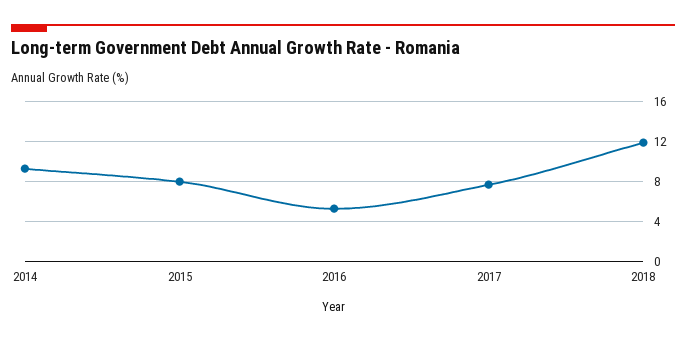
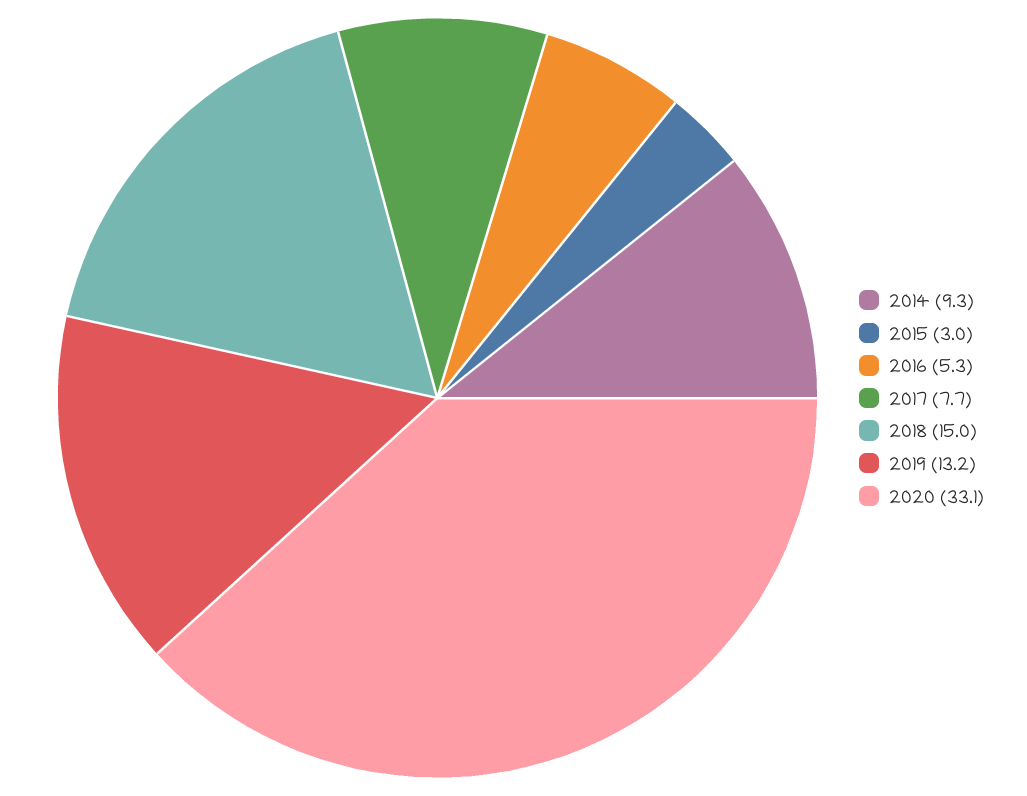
2015: 8 -> 3
2018: 12 -> 15
2019: none -> 13.2
2020: none -> 33.1

